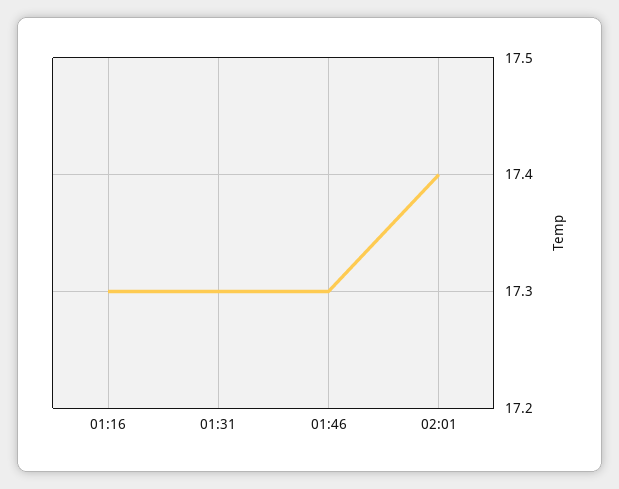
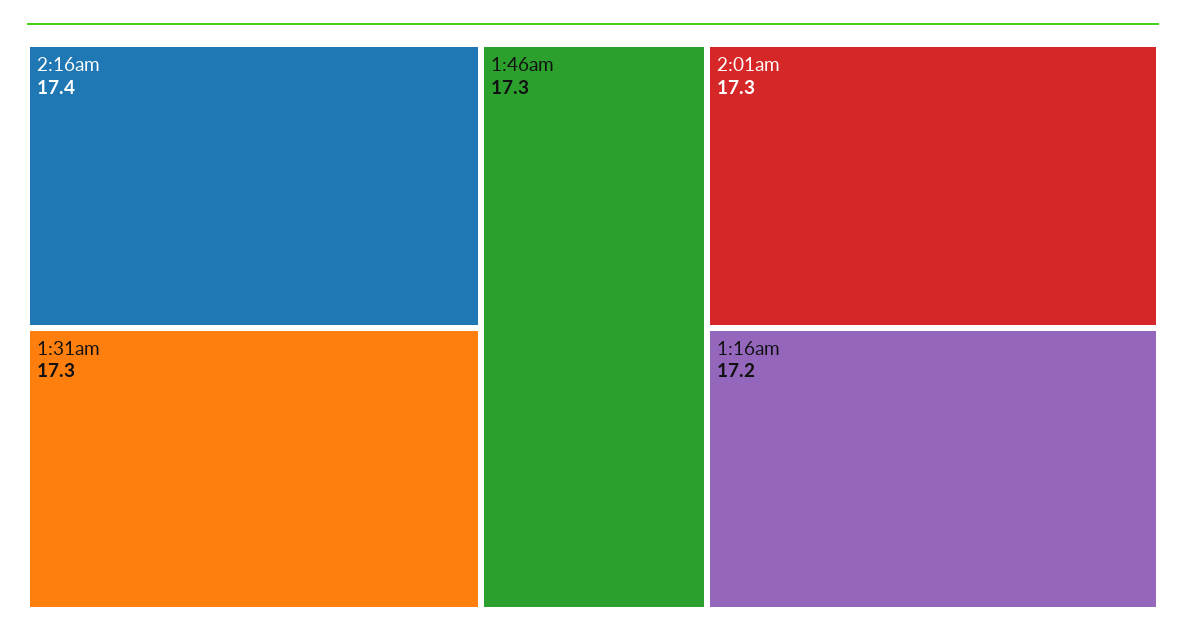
01:16: 17.3 -> 17.2
02:01: 17.4 -> 17.3
2:16am: none -> 17.4

